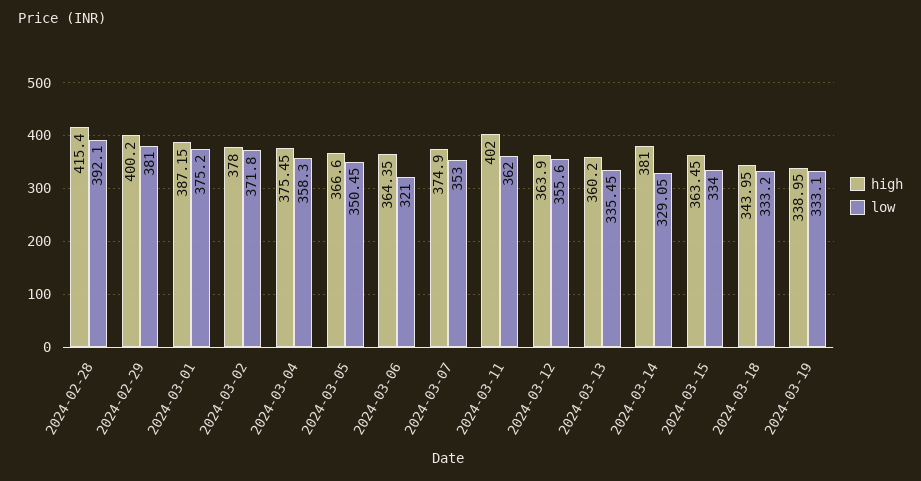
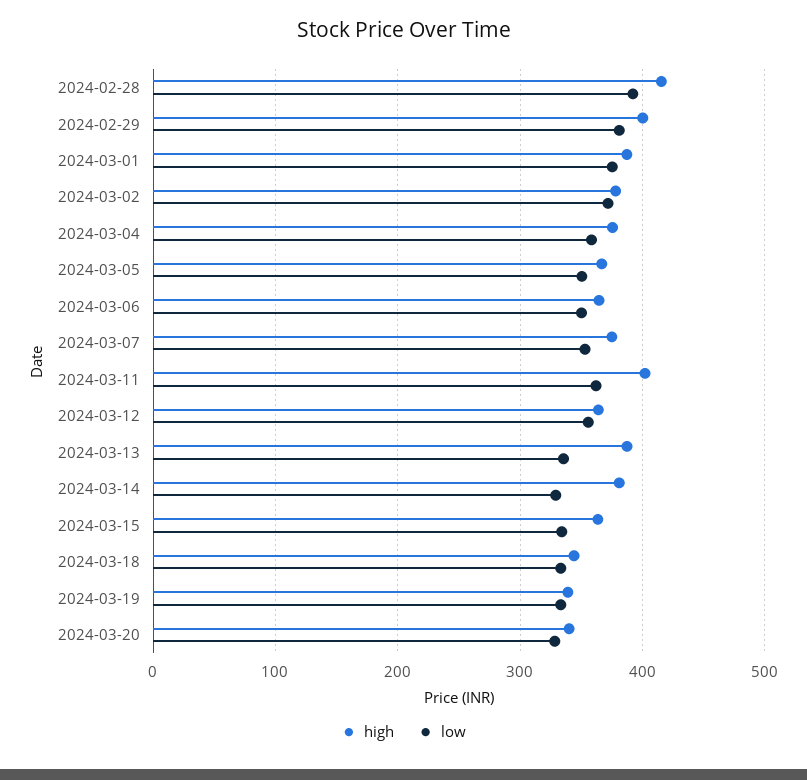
low, 2024-03-06: 321 -> 350
high, 2024-03-13: 360.2 -> 390
high, 2024-03-20: none -> 340
low, 2024-03-20: none -> 330

